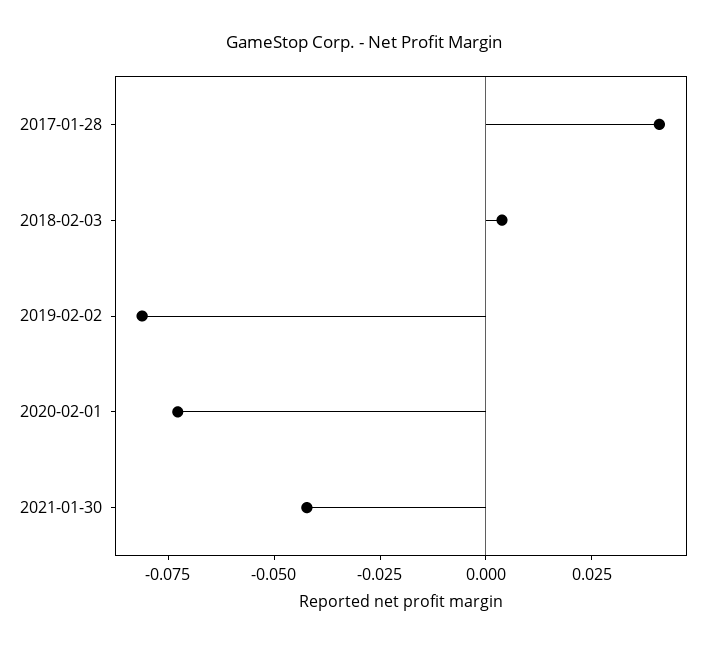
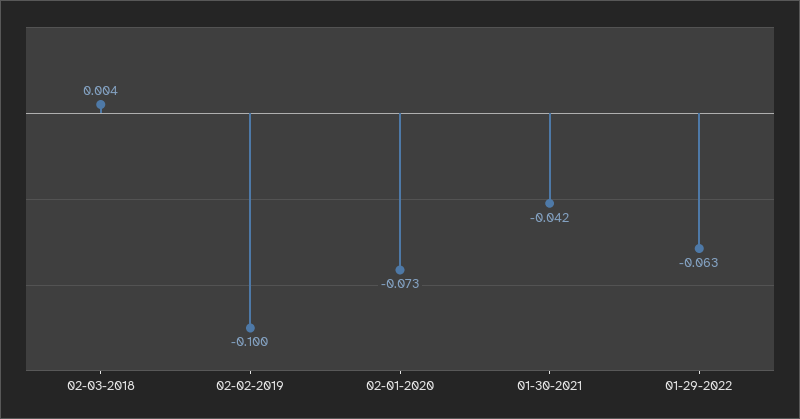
2017-01-28: 0.04 -> none
2019-02-02: -0.08 -> -0.1
01-29-2022: none -> -0.063

